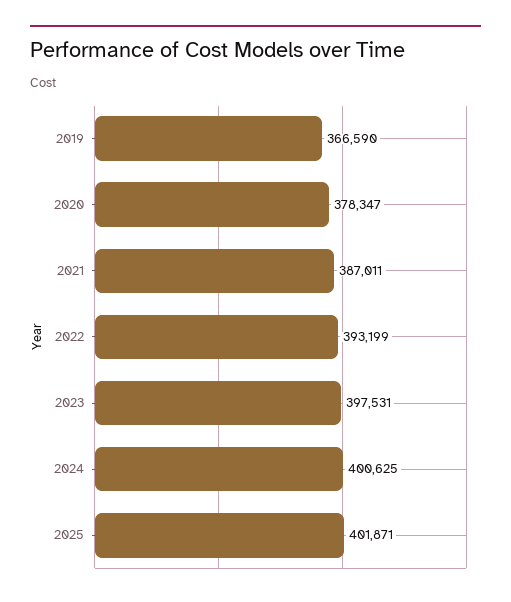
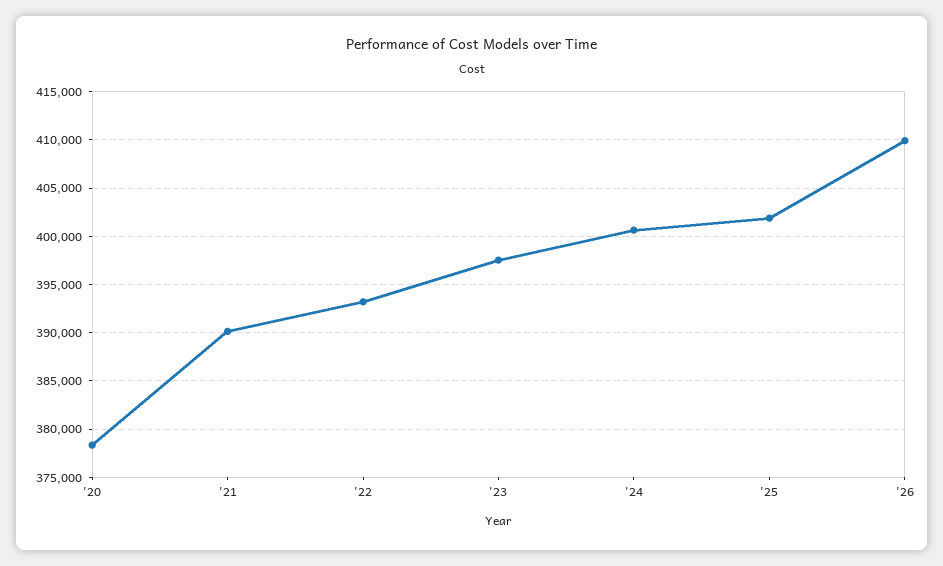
2019: 366590 -> none
2021: 387011 -> 390000
'26: none -> 410000

